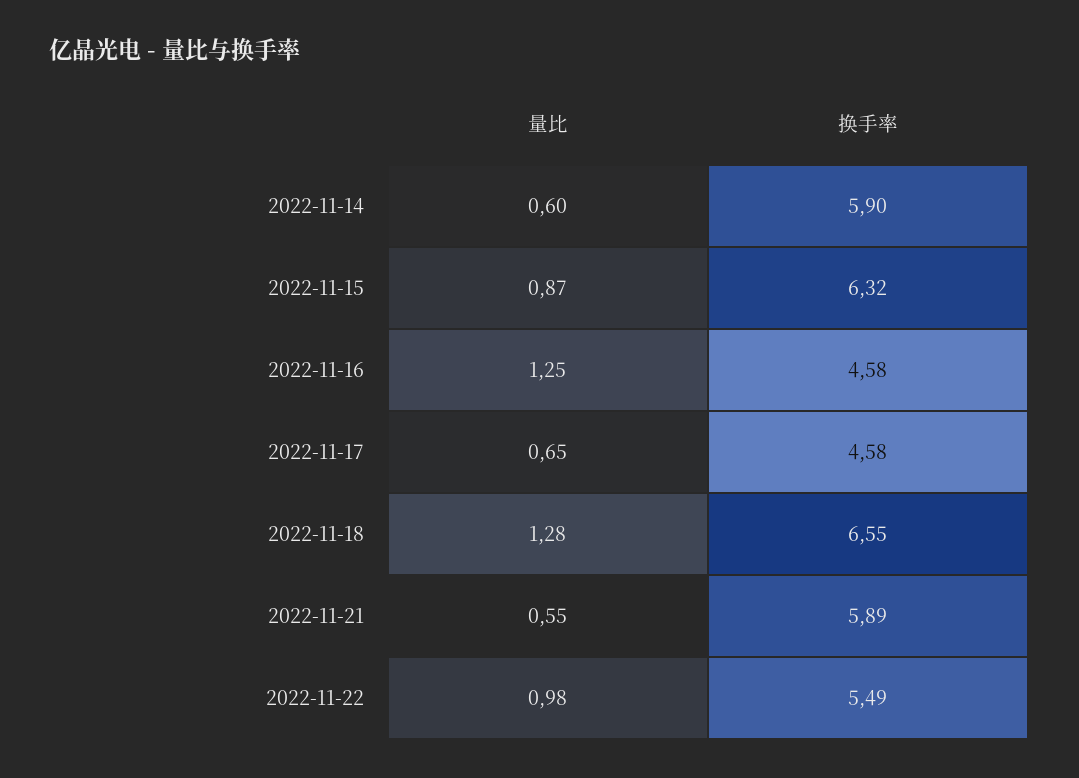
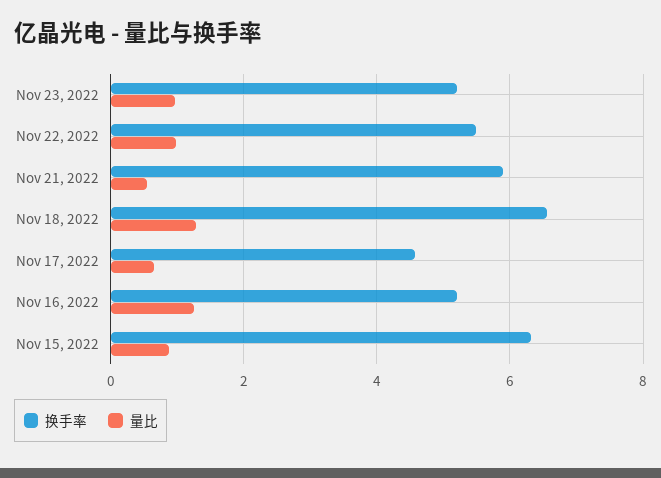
量比, 2022-11-14: 0.6 -> none
换手率, 2022-11-14: 5.9 -> none
换手率, 2022-11-16: 4.58 -> 5.2
换手率, Nov 23, 2022: none -> 5.2
量比, Nov 23, 2022: none -> 1

